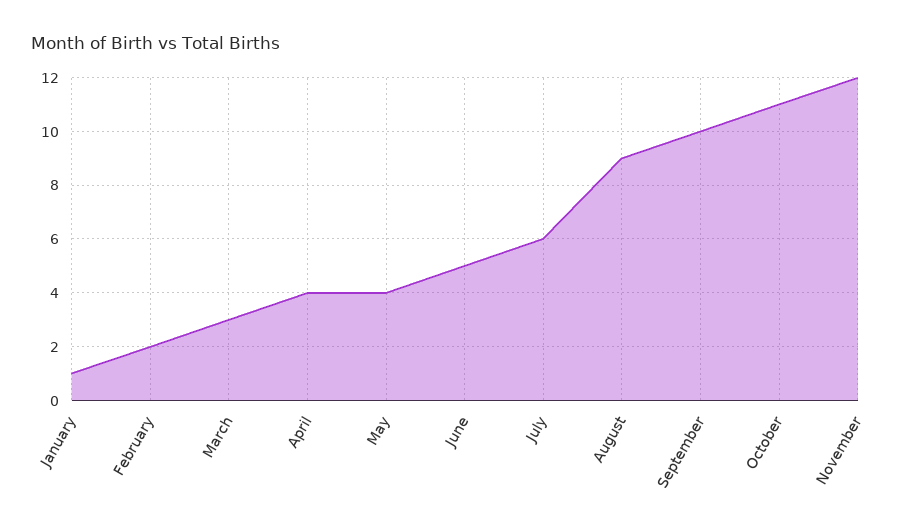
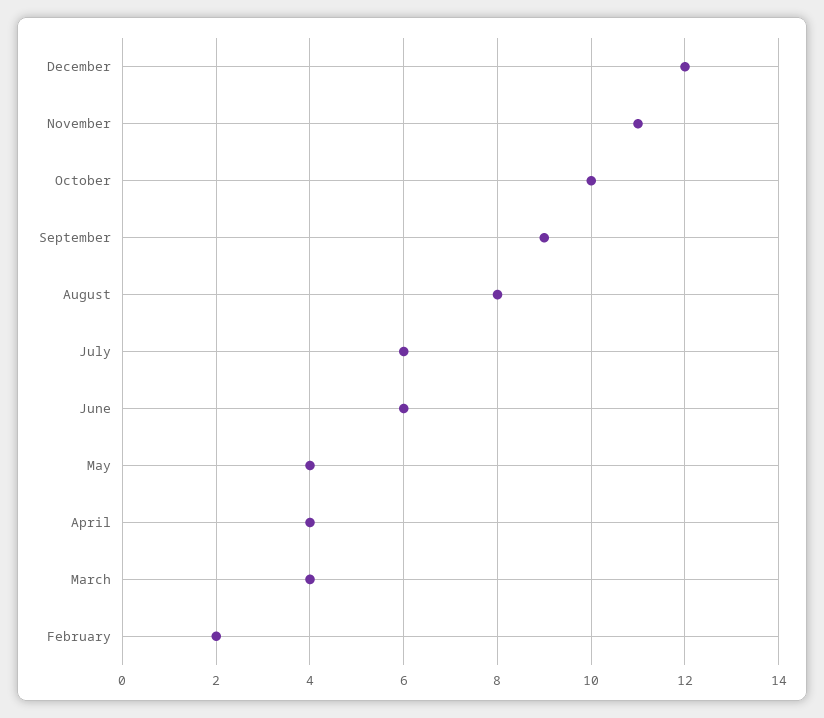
January: 1 -> none
March: 3 -> 4
June: 5 -> 6
August: 9 -> 8
September: 10 -> 9
October: 11 -> 10
November: 12 -> 11
December: none -> 12

